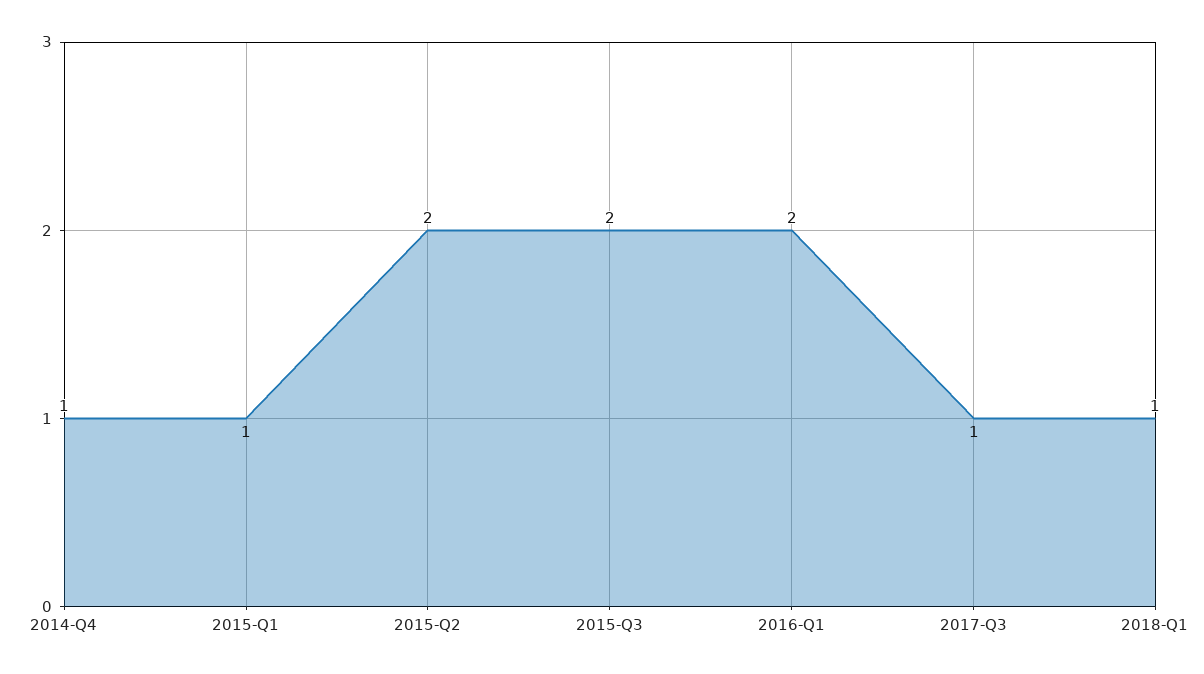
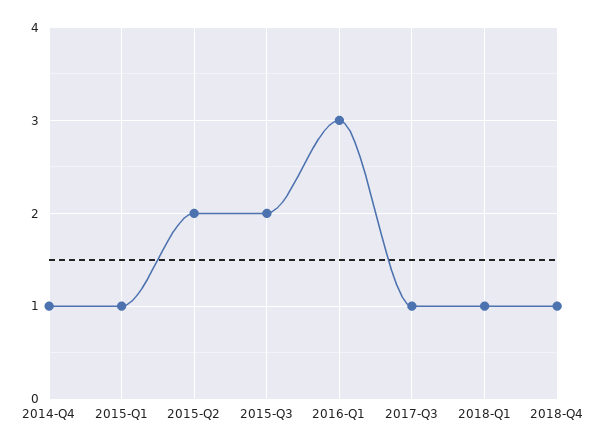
2016-Q1: 2 -> 3
2018-Q4: none -> 1

